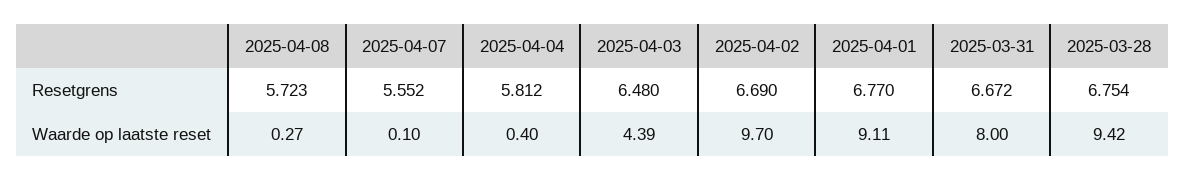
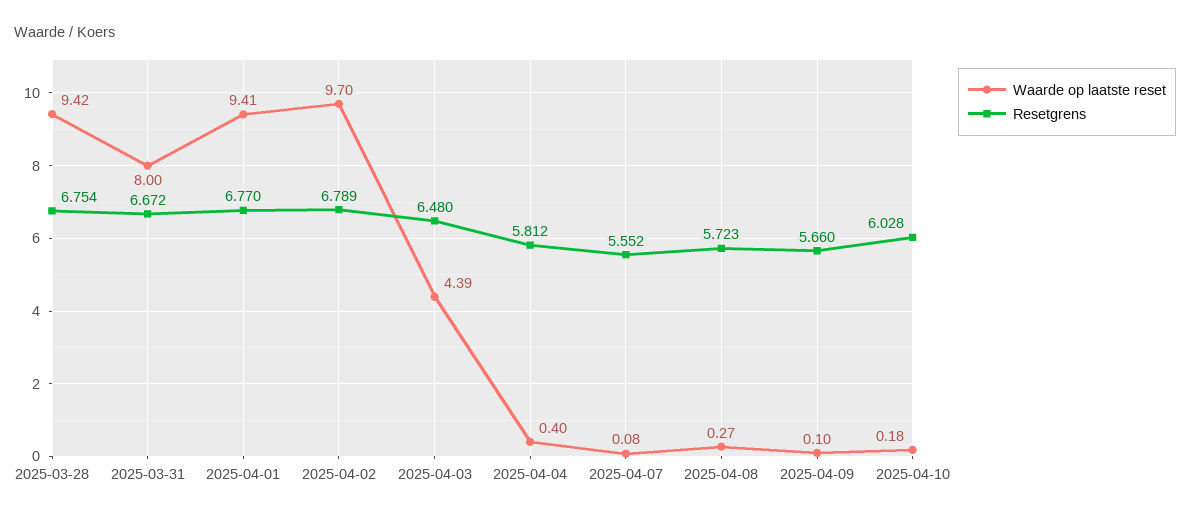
Resetgrens, 2025-04-02: 6.69 -> 6.789
Waarde op laatste reset, 2025-04-07: 0.1 -> 0.08
Waarde op laatste reset, 2025-04-01: 9.11 -> 9.41
Waarde op laatste reset, 2025-04-09: none -> 0.1
Resetgrens, 2025-04-09: none -> 5.66
Waarde op laatste reset, 2025-04-10: none -> 0.18
Resetgrens, 2025-04-10: none -> 6.028

